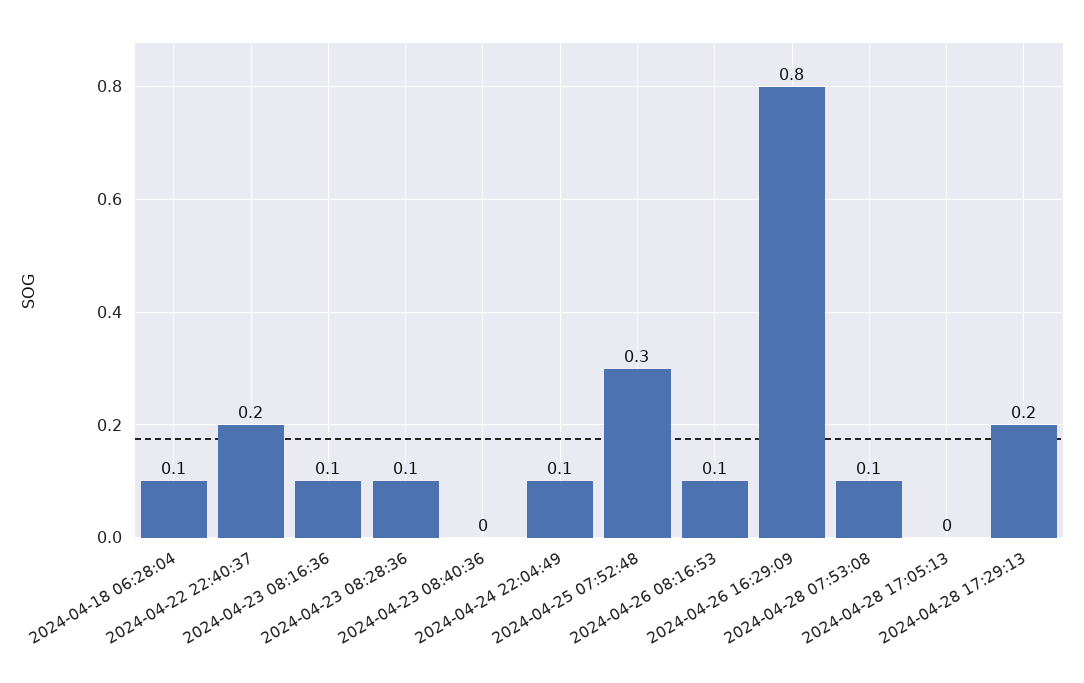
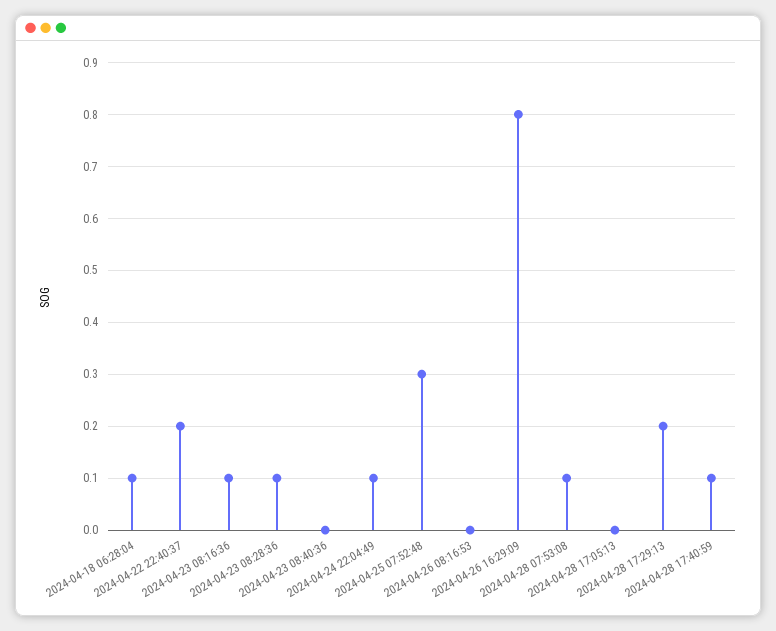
2024-04-26 08:16:53: 0.1 -> 0
2024-04-28 17:40:59: none -> 0.1

